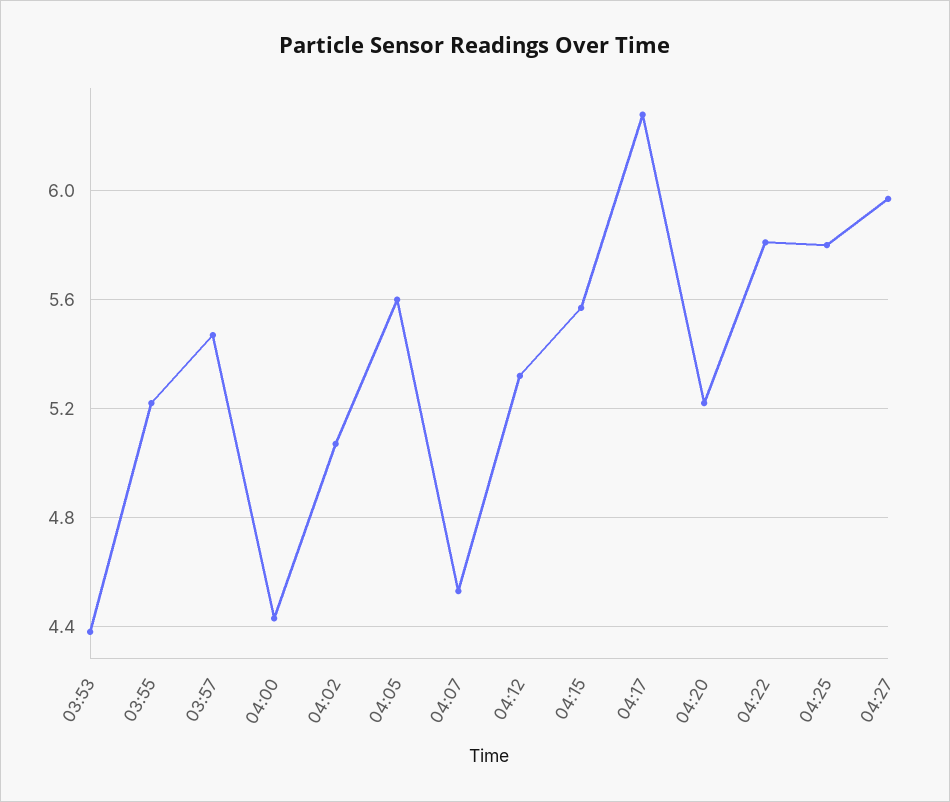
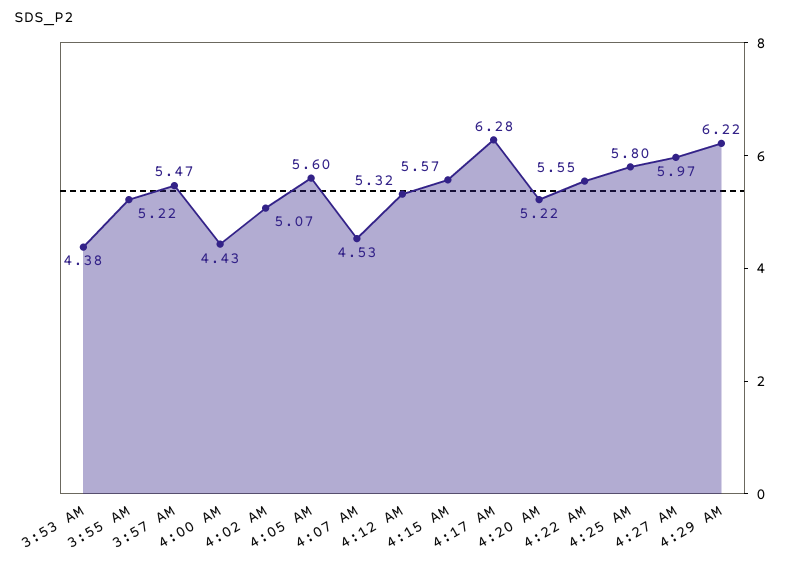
04:22: 5.8 -> 5.55
4:29 AM: none -> 6.22

